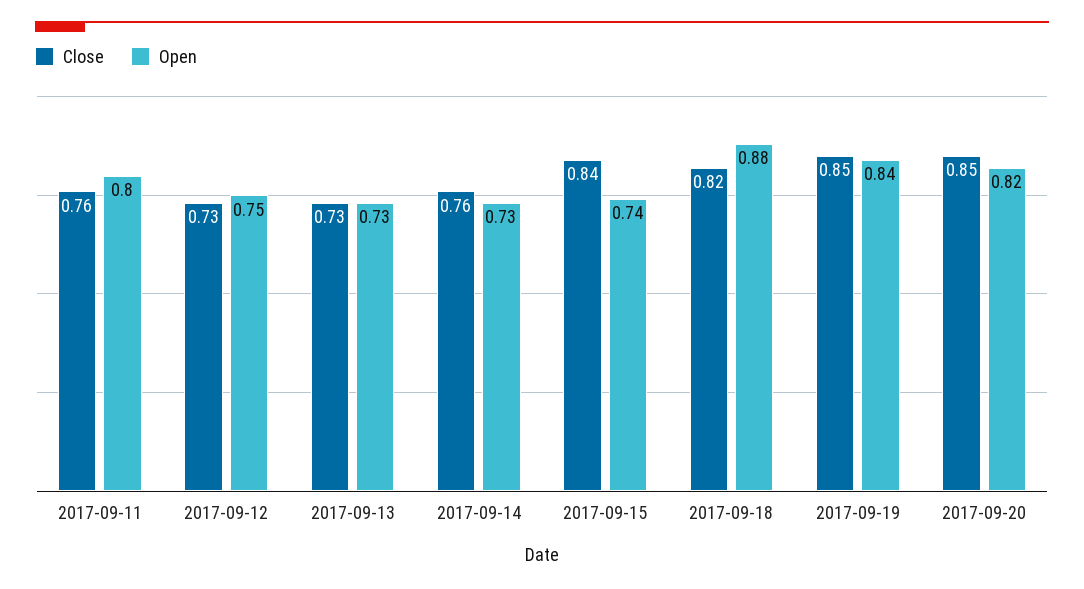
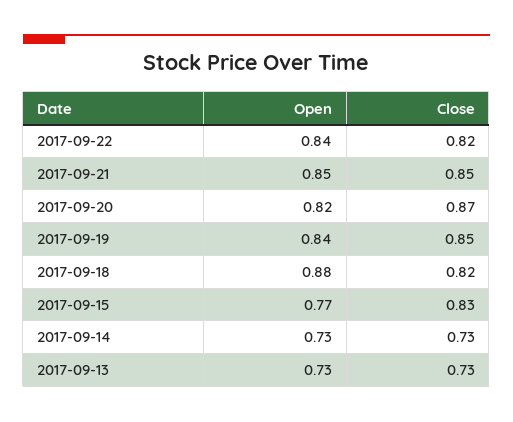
Close, 2017-09-11: 0.76 -> none
Open, 2017-09-11: 0.8 -> none
Close, 2017-09-12: 0.73 -> none
Open, 2017-09-12: 0.75 -> none
Close, 2017-09-14: 0.76 -> 0.73
Close, 2017-09-15: 0.84 -> 0.83
Open, 2017-09-15: 0.74 -> 0.77
Close, 2017-09-20: 0.85 -> 0.87
Open, 2017-09-22: none -> 0.84
Close, 2017-09-22: none -> 0.82
Open, 2017-09-21: none -> 0.85
Close, 2017-09-21: none -> 0.85

